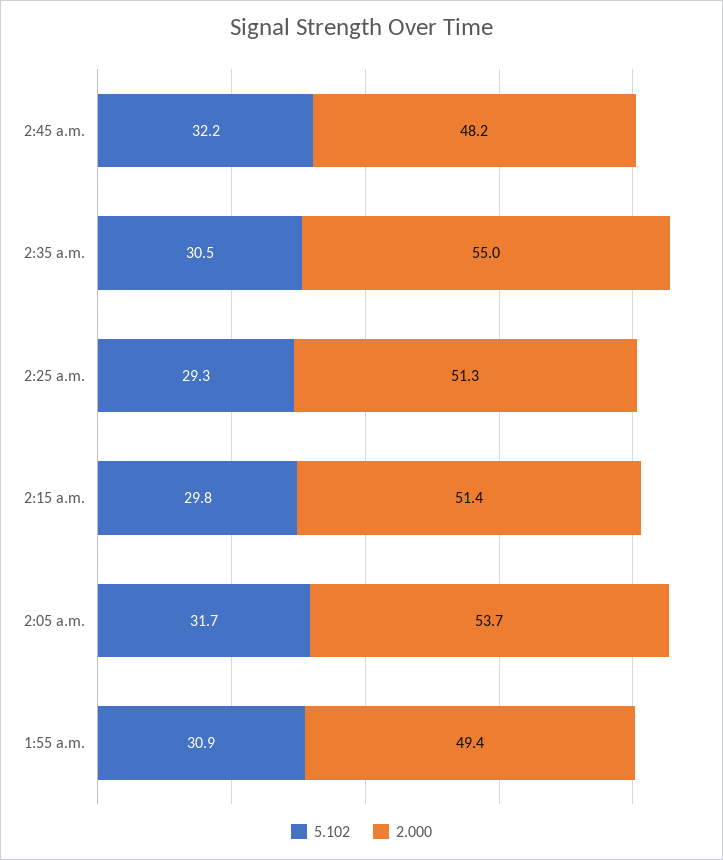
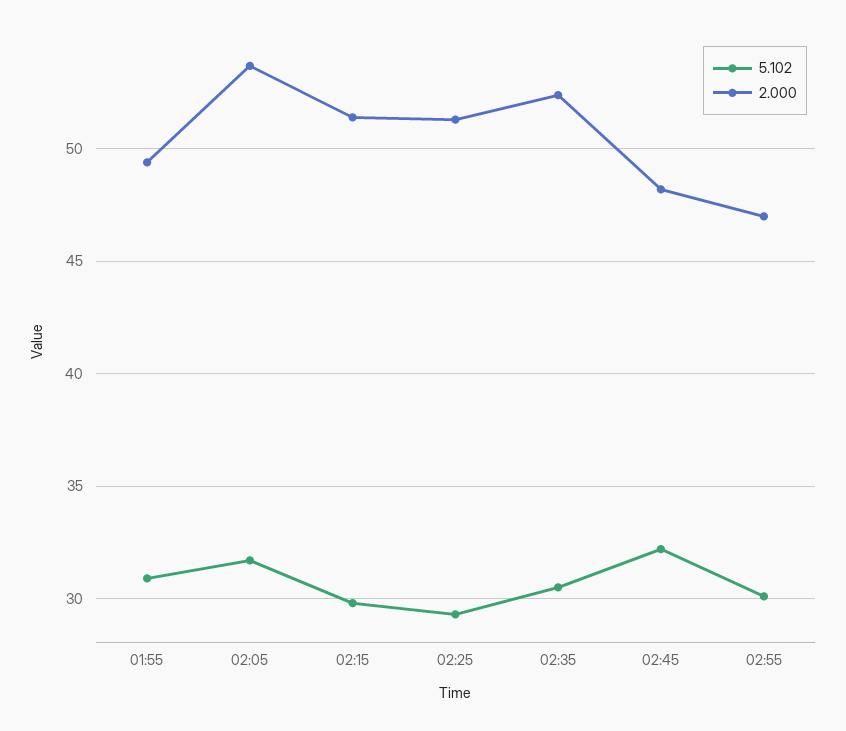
2.000, 2:35 a.m.: 55 -> 52.5
5.102, 02:55: none -> 30
2.000, 02:55: none -> 47

